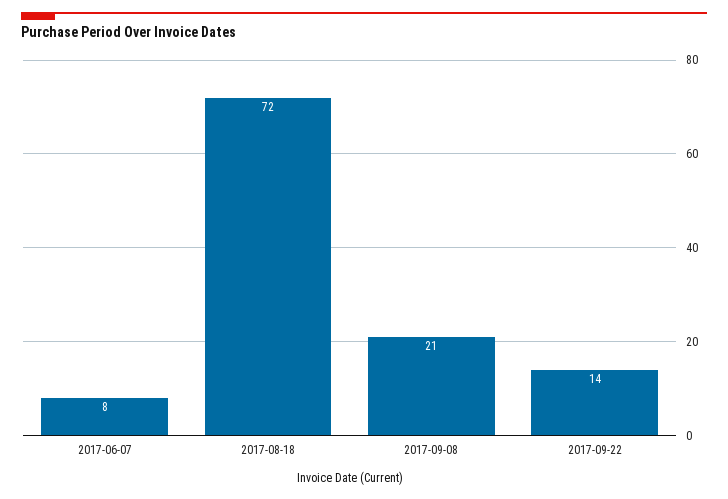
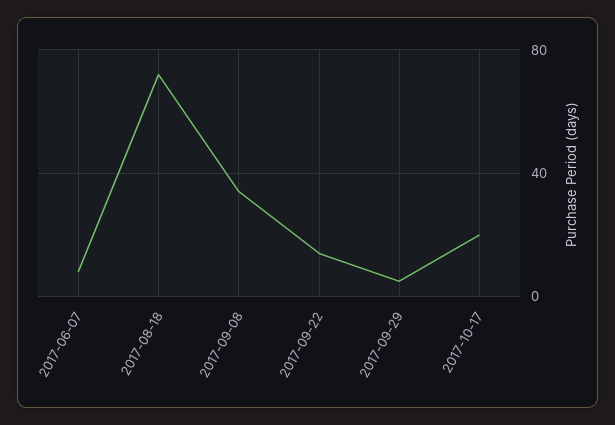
2017-09-08: 21 -> 35
2017-09-29: none -> 5
2017-10-17: none -> 20

